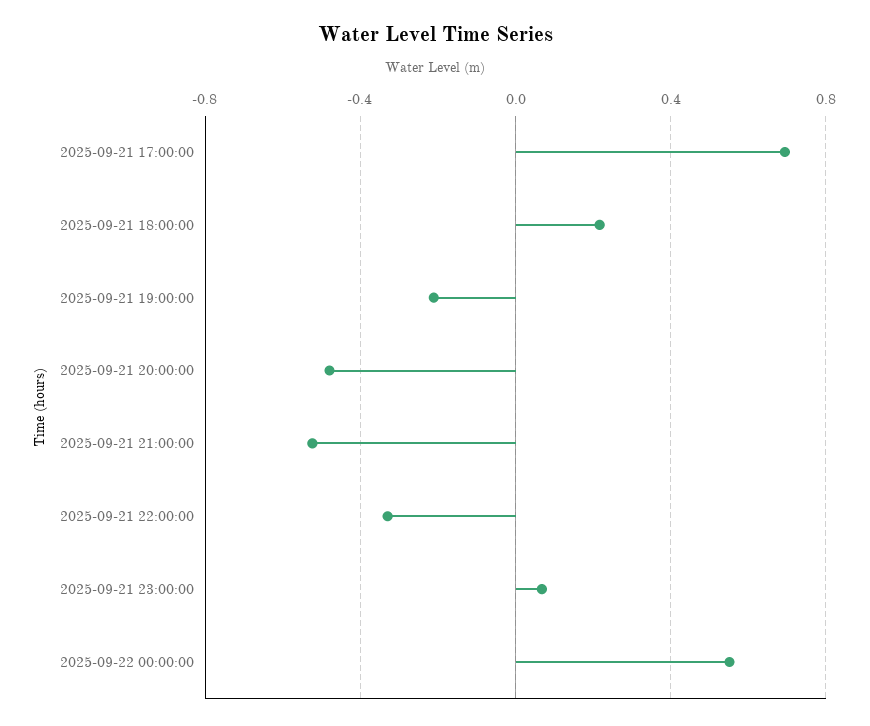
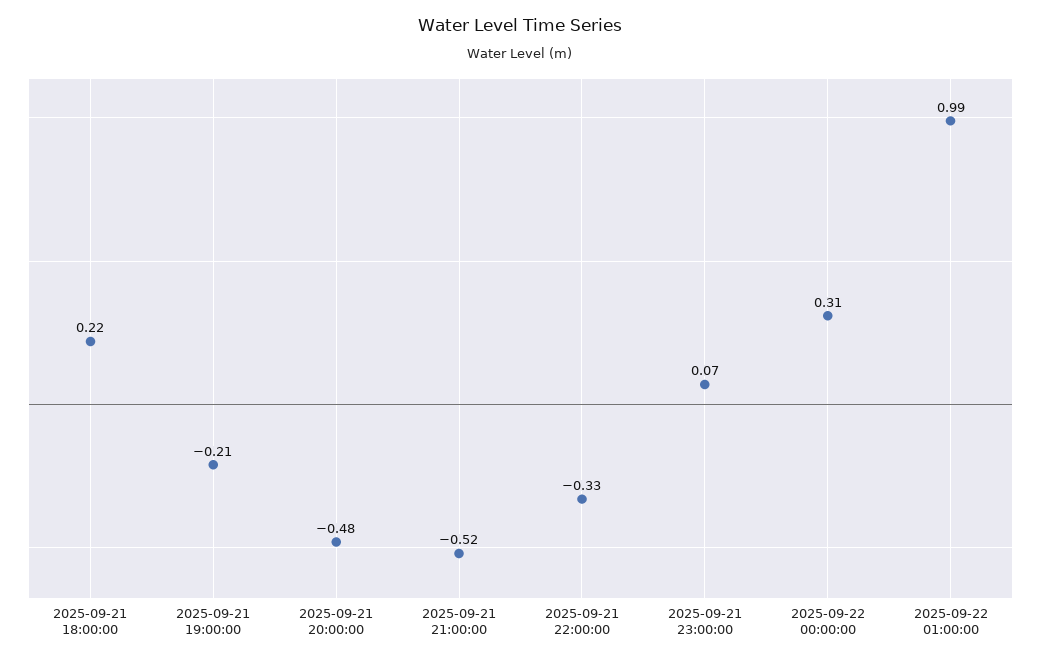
2025-09-21 17:00:00: 0.7 -> none
2025-09-22 00:00:00: 0.55 -> 0.31
2025-09-22 01:00:00: none -> 0.99

